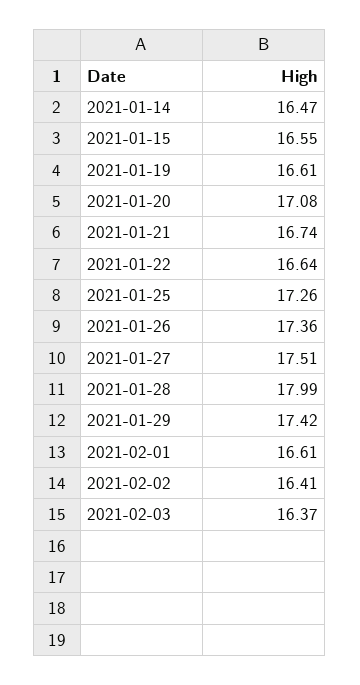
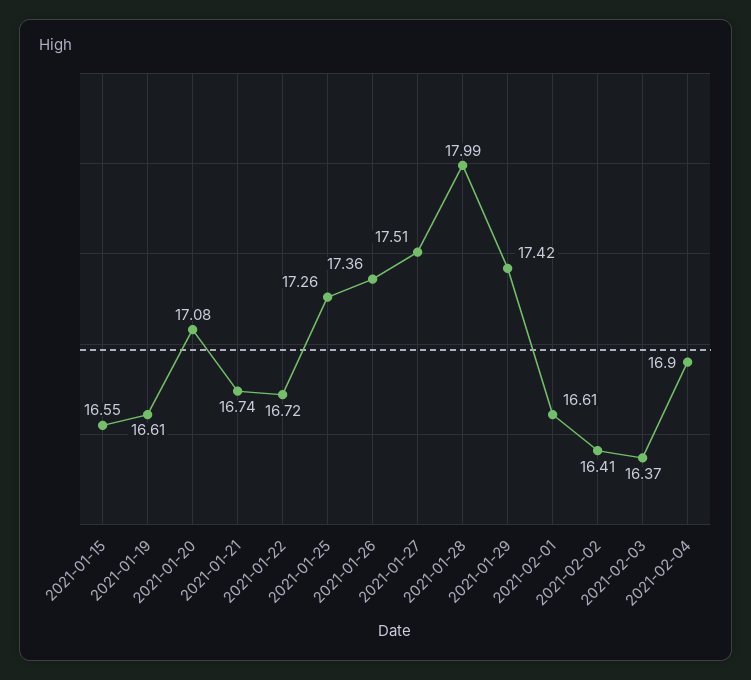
2021-01-14: 16.47 -> none
2021-01-22: 16.64 -> 16.72
2021-02-04: none -> 16.9

